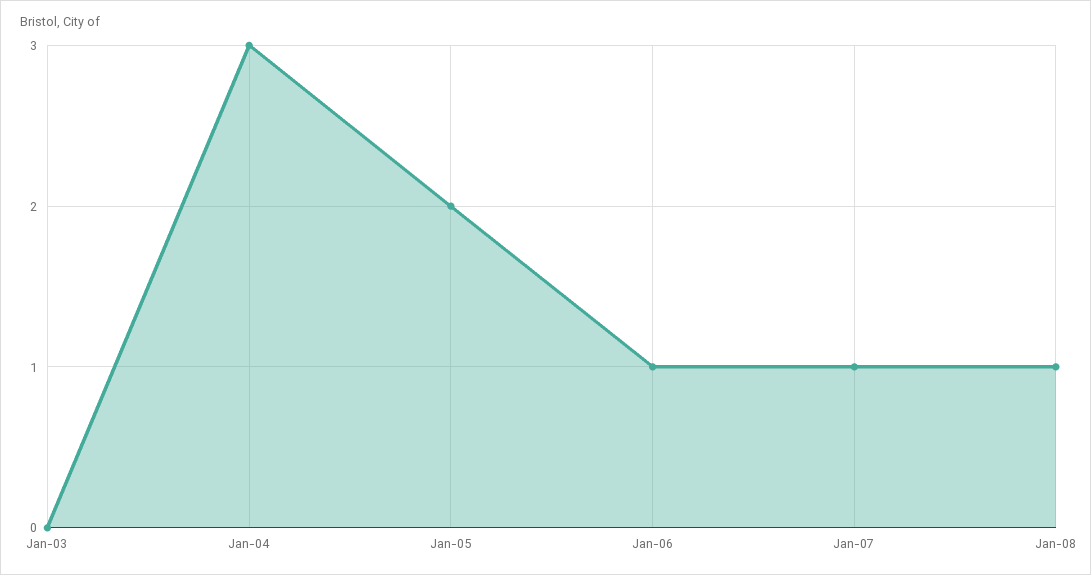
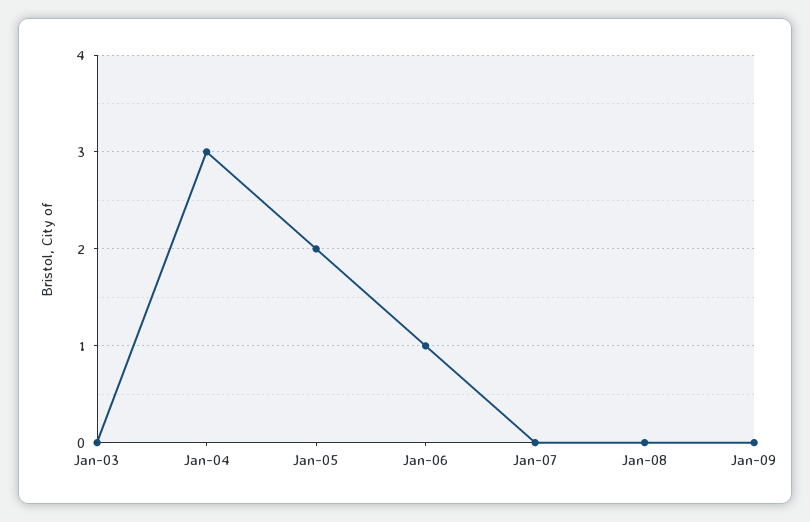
Jan-07: 1 -> 0
Jan-08: 1 -> 0
Jan-09: none -> 0

